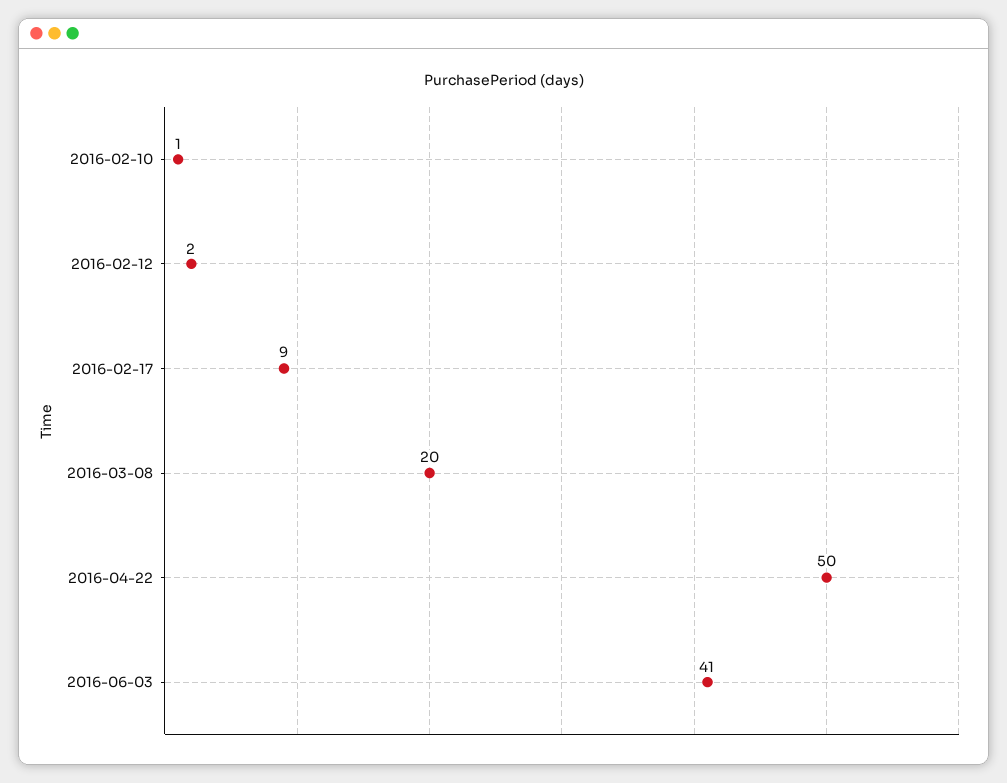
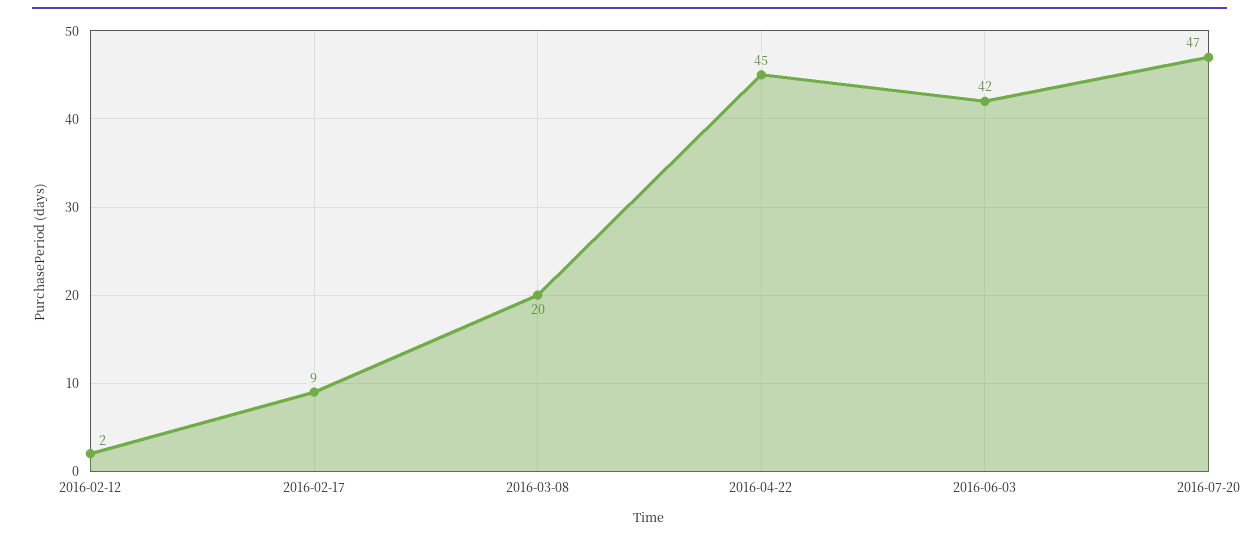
2016-02-10: 1 -> none
2016-04-22: 50 -> 45
2016-06-03: 41 -> 42
2016-07-20: none -> 47

